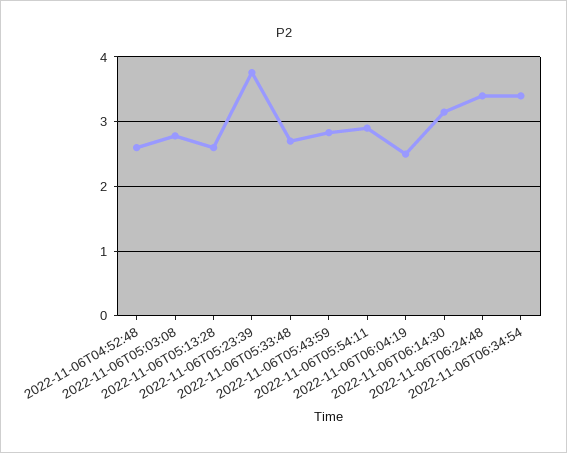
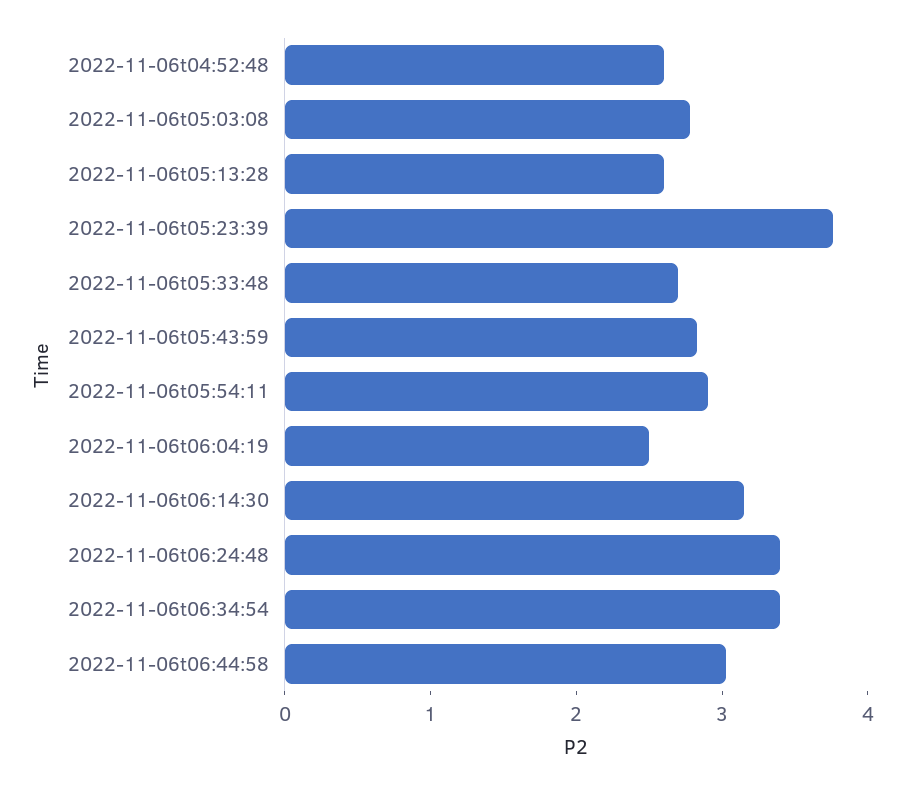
2022-11-06t06:44:58: none -> 3

